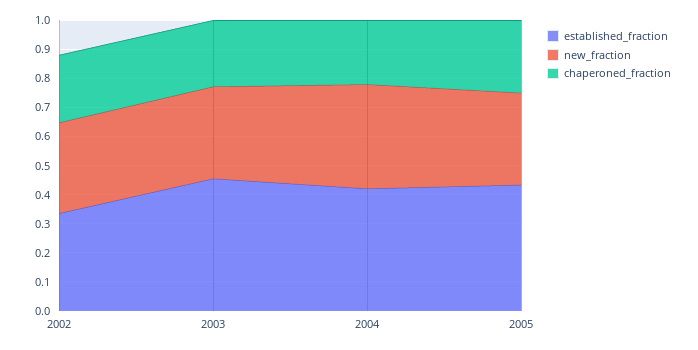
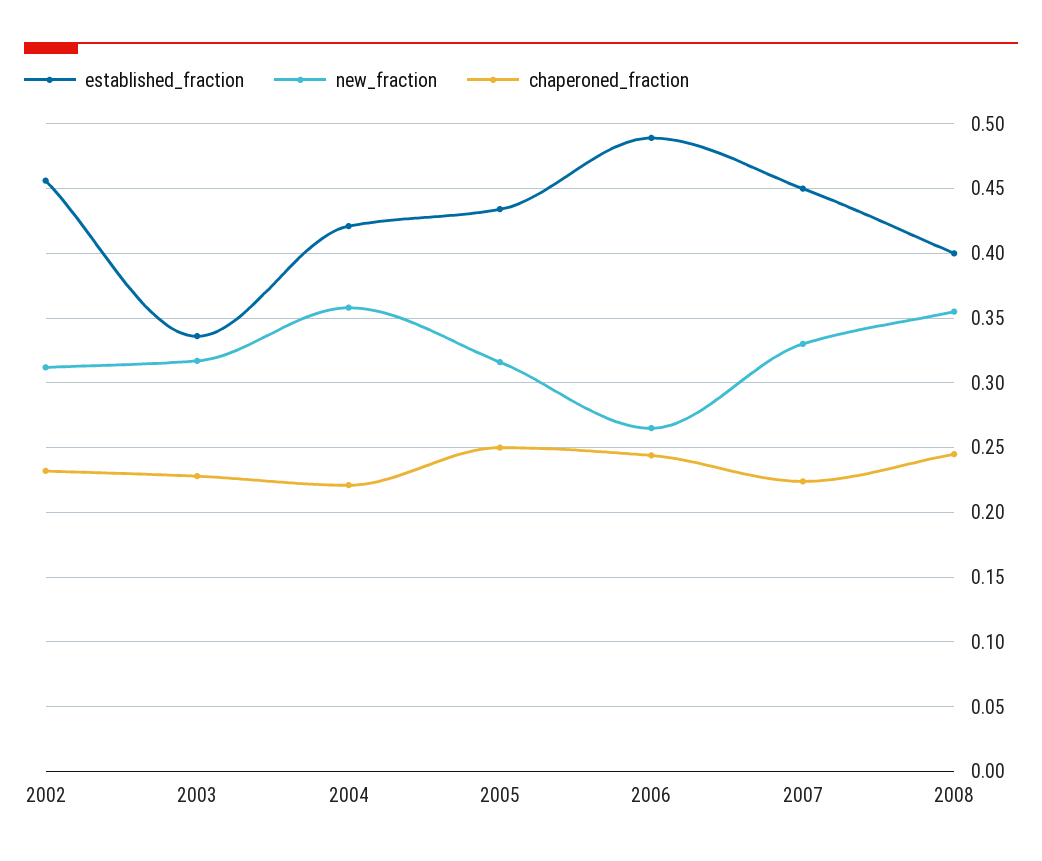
established_fraction, 2002: 0.35 -> 0.455
established_fraction, 2003: 0.45 -> 0.335
established_fraction, 2006: none -> 0.49
new_fraction, 2006: none -> 0.265
chaperoned_fraction, 2006: none -> 0.245
established_fraction, 2007: none -> 0.45
new_fraction, 2007: none -> 0.33
chaperoned_fraction, 2007: none -> 0.225
established_fraction, 2008: none -> 0.4
new_fraction, 2008: none -> 0.355
chaperoned_fraction, 2008: none -> 0.245

